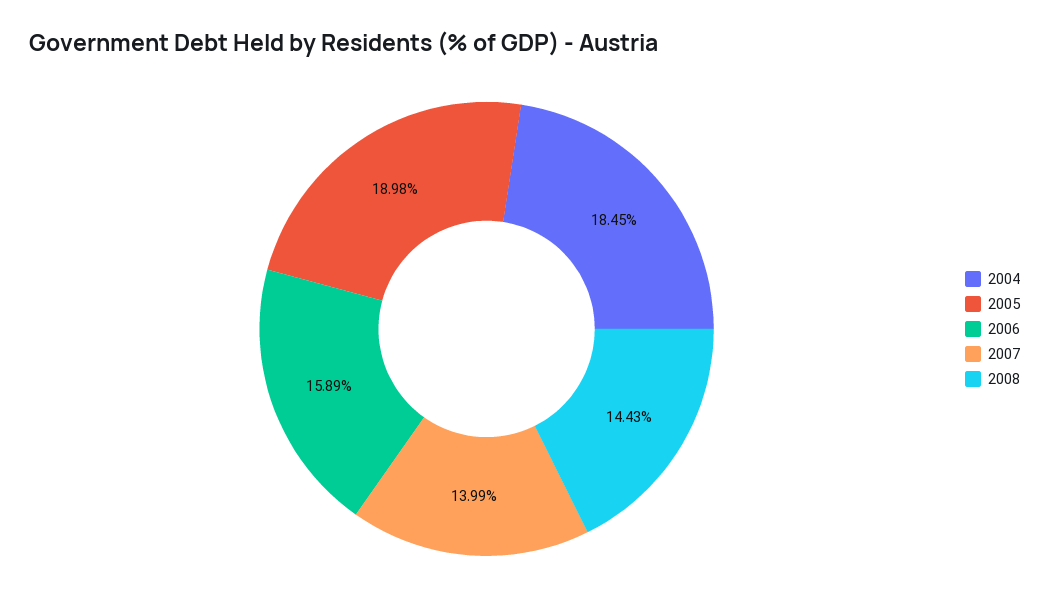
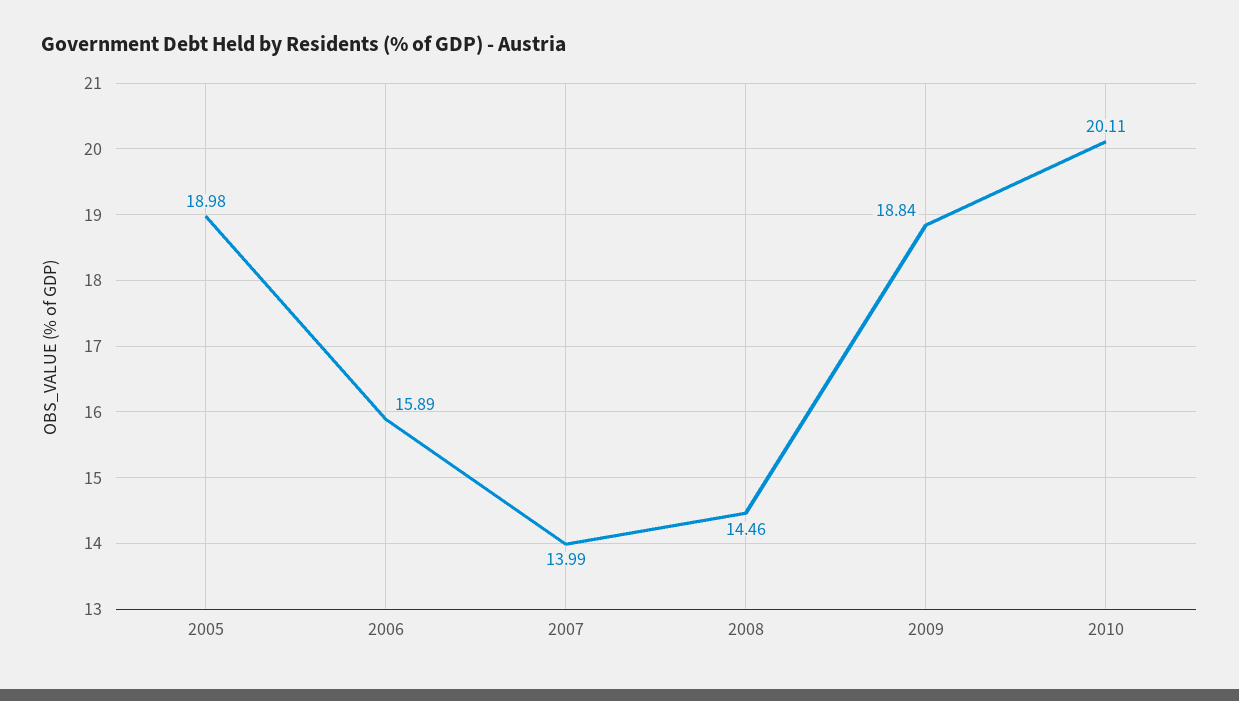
2004: 18.45 -> none
2008: 14.43 -> 14.46
2009: none -> 18.84
2010: none -> 20.11

